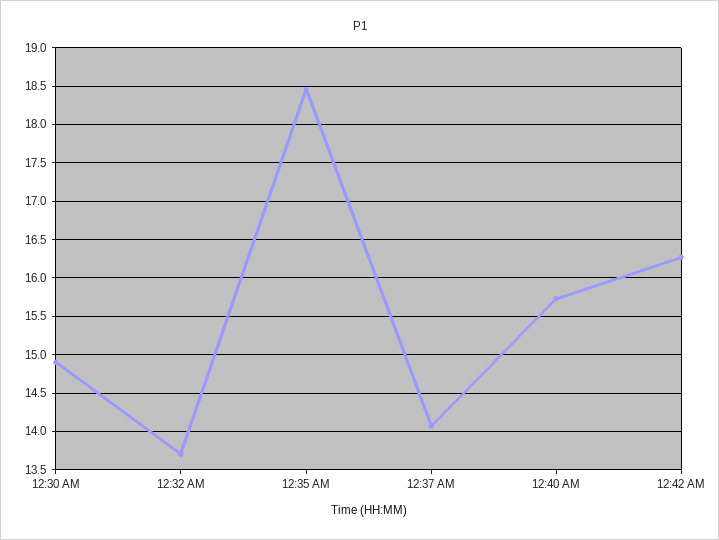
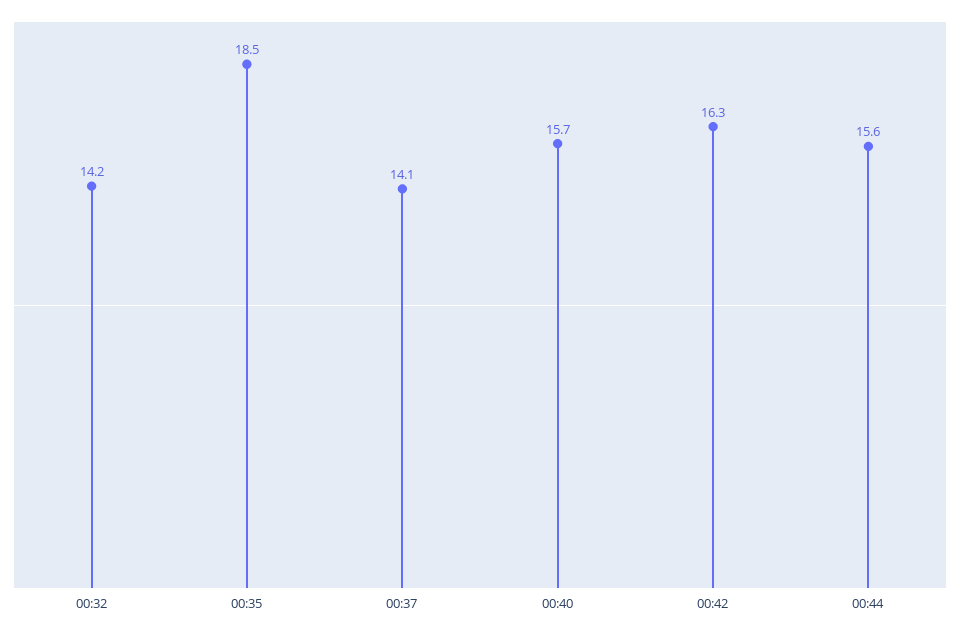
12:30 AM: 14.9 -> none
12:32 AM: 13.7 -> 14.2
00:44: none -> 15.6

